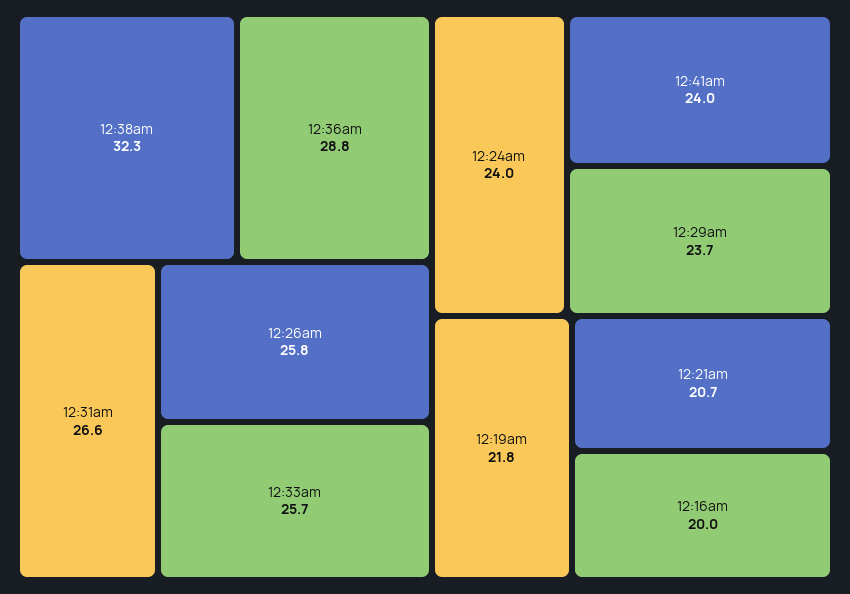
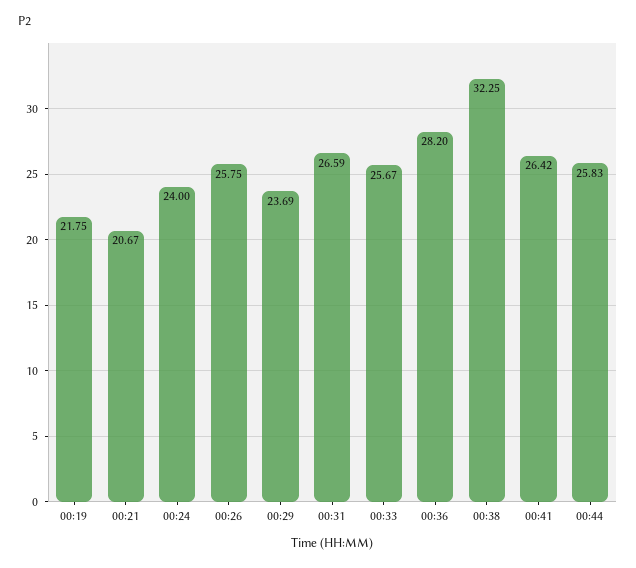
12:36am: 28.8 -> 28.2
12:41am: 24 -> 26.42
12:16am: 20 -> none
00:44: none -> 25.83

